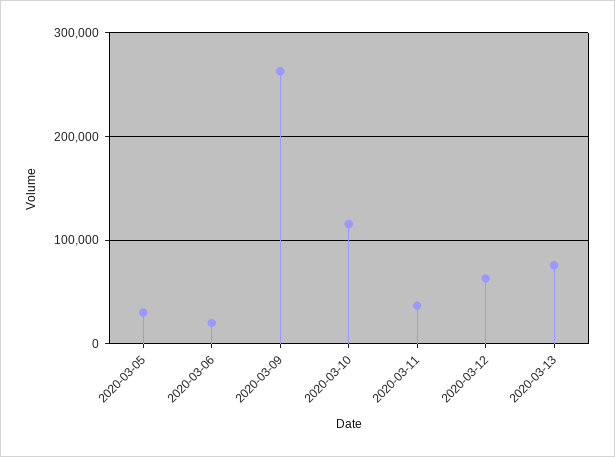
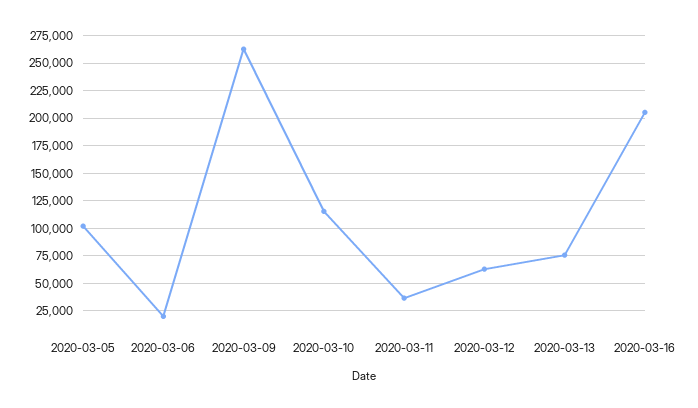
2020-03-05: 30000 -> 100000
2020-03-16: none -> 200000

